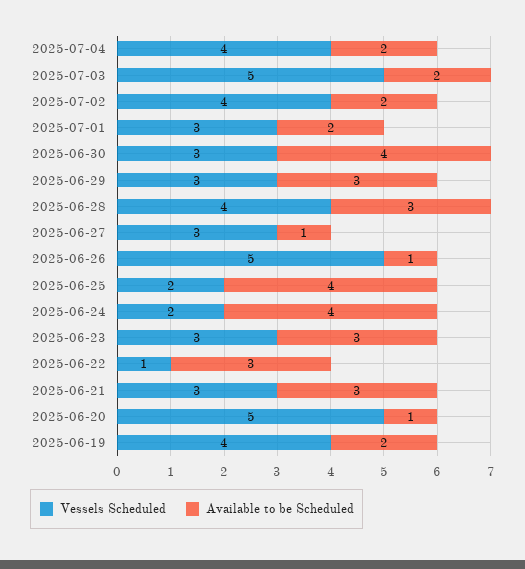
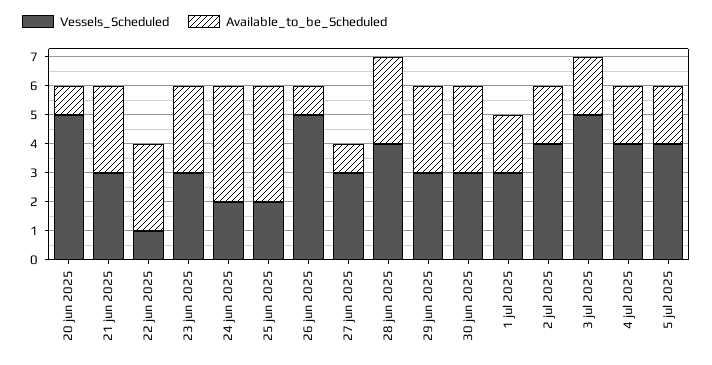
Available to be Scheduled, 2025-06-30: 4 -> 3
Vessels Scheduled, 2025-06-19: 4 -> none
Available to be Scheduled, 2025-06-19: 2 -> none
Vessels Scheduled, 5 jul 2025: none -> 4
Available to be Scheduled, 5 jul 2025: none -> 2

